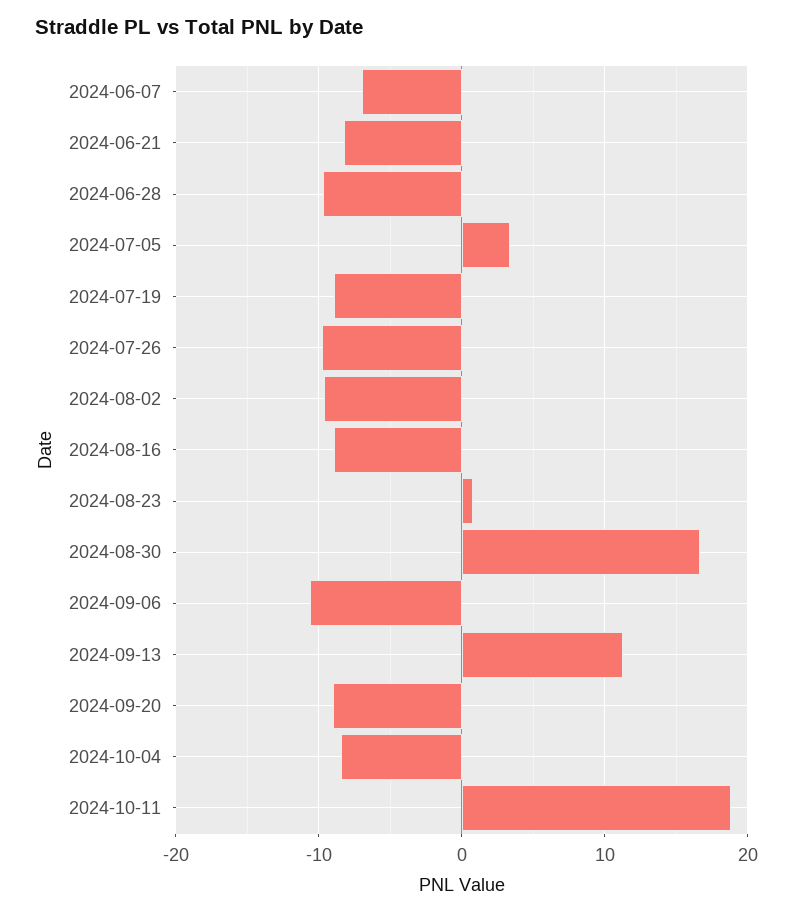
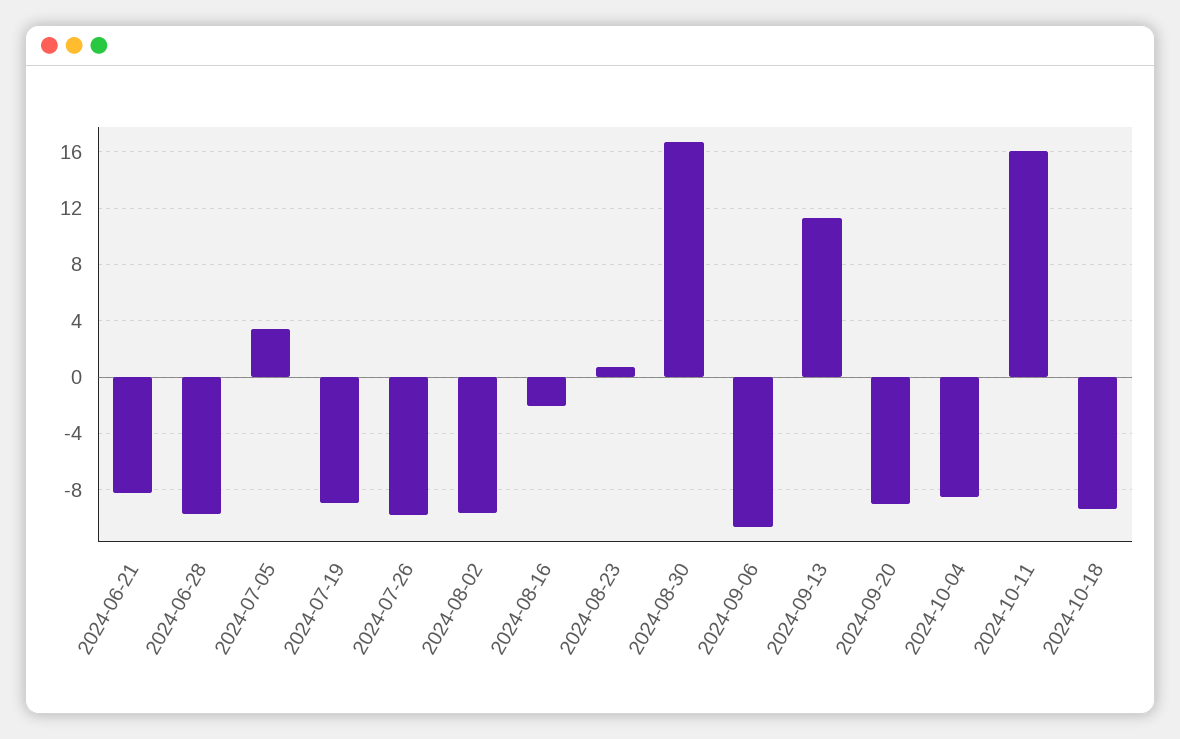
2024-06-07: -7 -> none
2024-08-16: -9 -> -2
2024-10-11: 19 -> 16
2024-10-18: none -> -9.5

